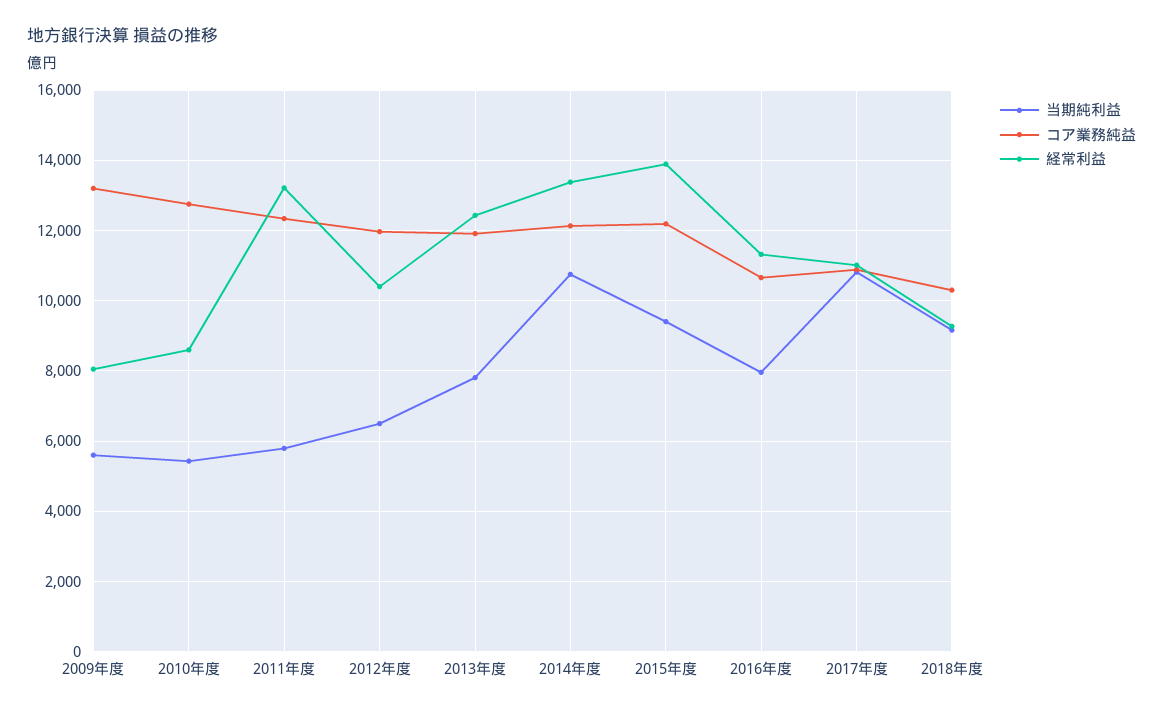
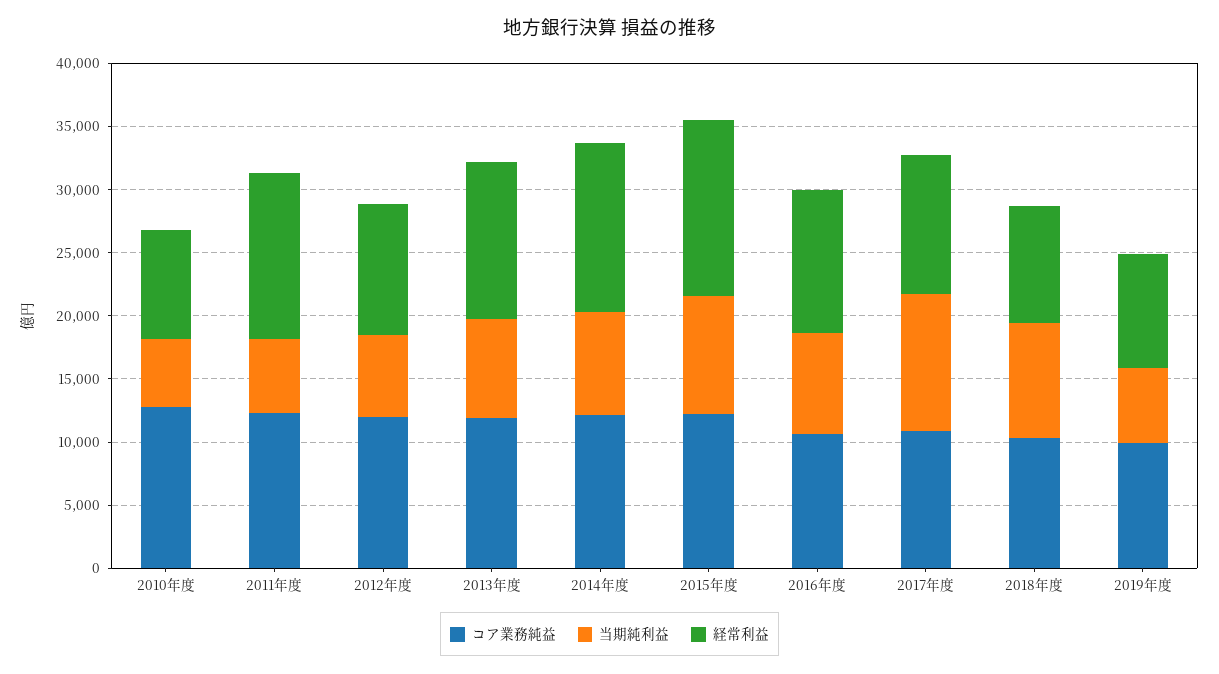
当期純利益, 2009年度: 5600 -> none
コア業務純益, 2009年度: 13200 -> none
経常利益, 2009年度: 8000 -> none
当期純利益, 2014年度: 10800 -> 8000
コア業務純益, 2019年度: none -> 10000
当期純利益, 2019年度: none -> 6000
経常利益, 2019年度: none -> 9000

